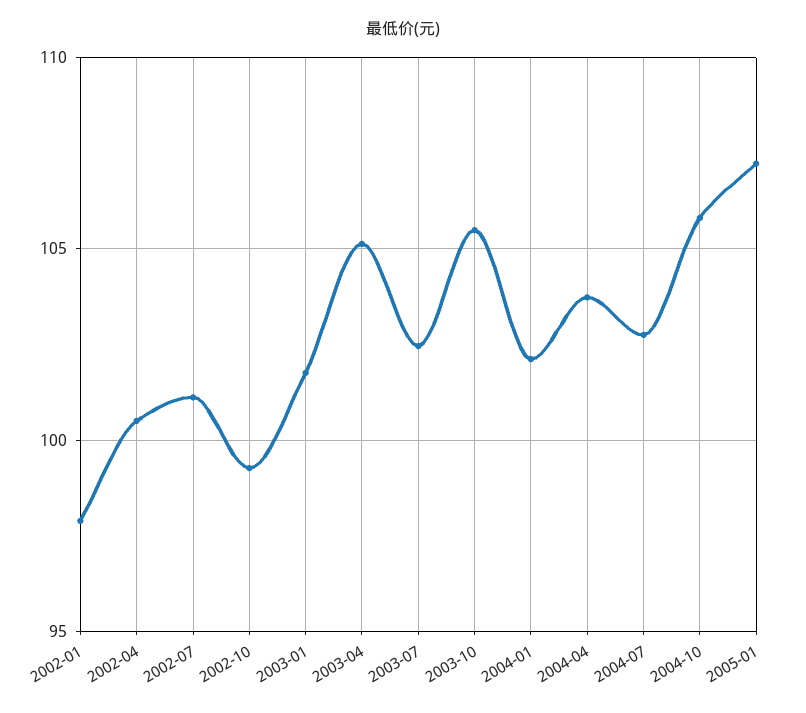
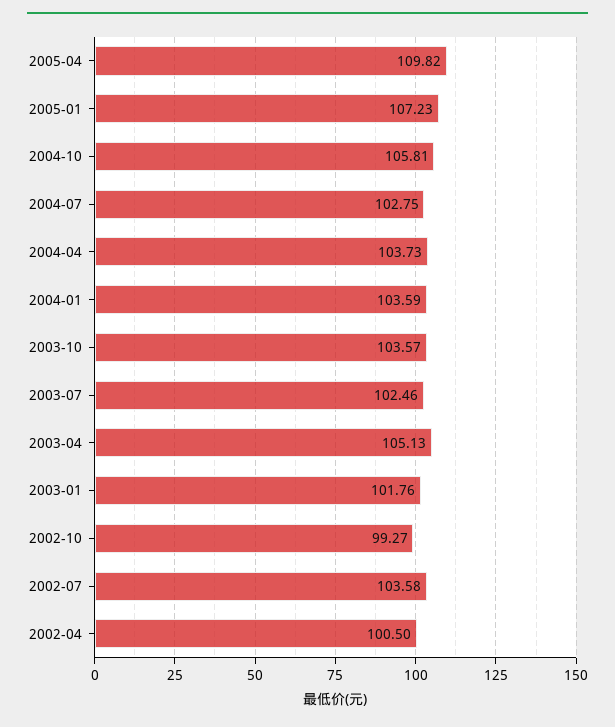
2002-01: 98 -> none
2002-07: 101 -> 103.58
2003-10: 105.5 -> 103.57
2004-01: 102 -> 103.59
2005-04: none -> 109.82

